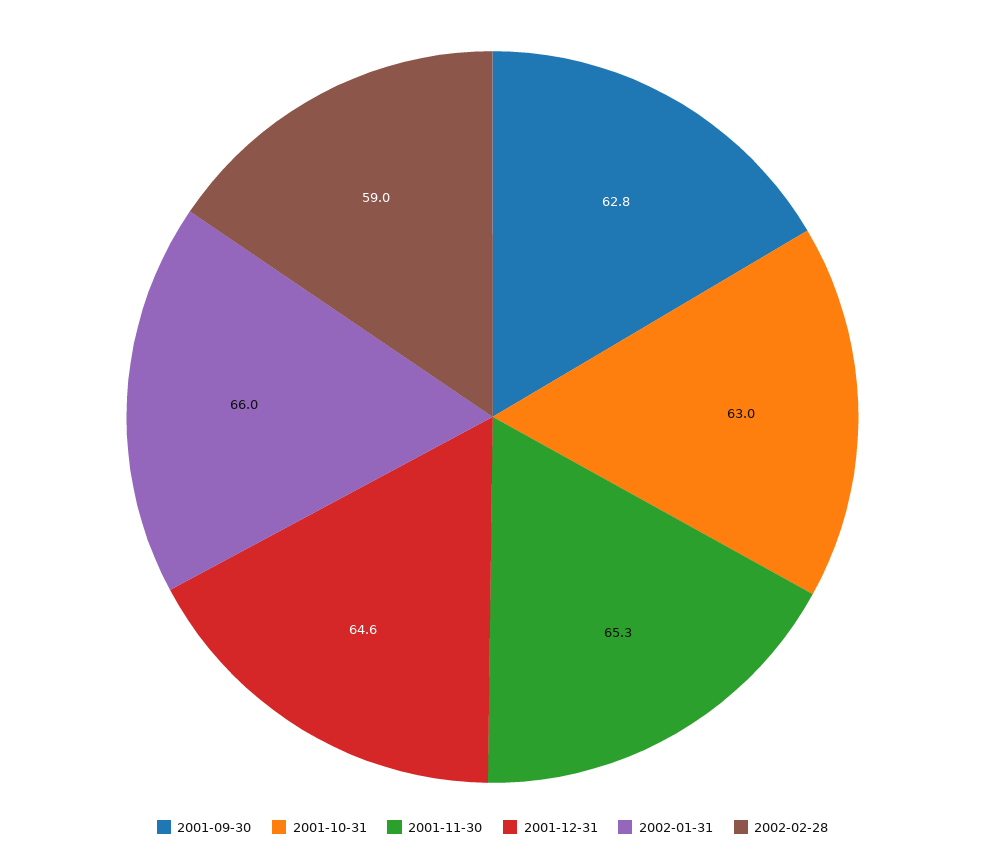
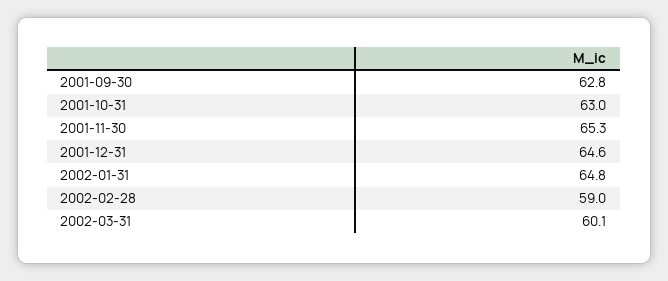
2002-01-31: 66 -> 64.8
2002-03-31: none -> 60.1

